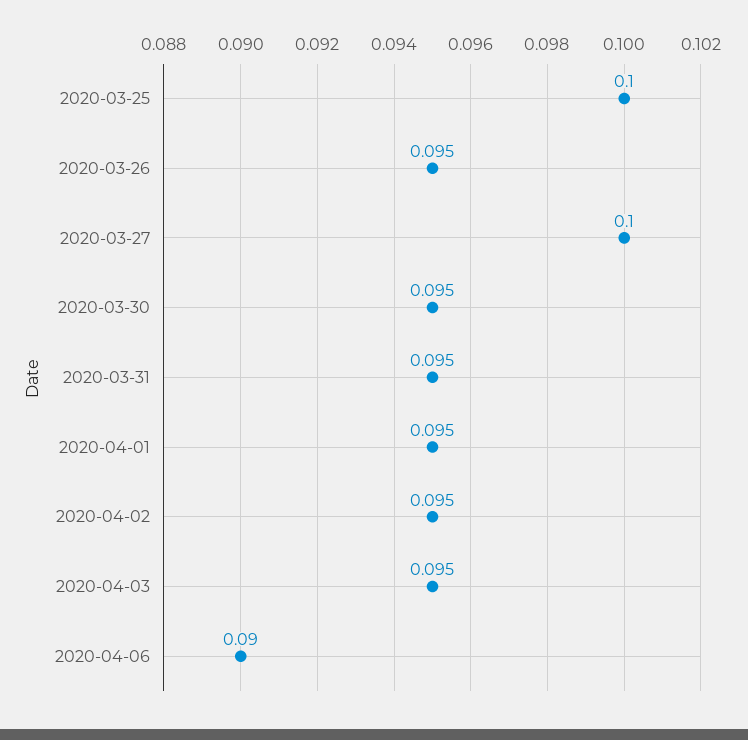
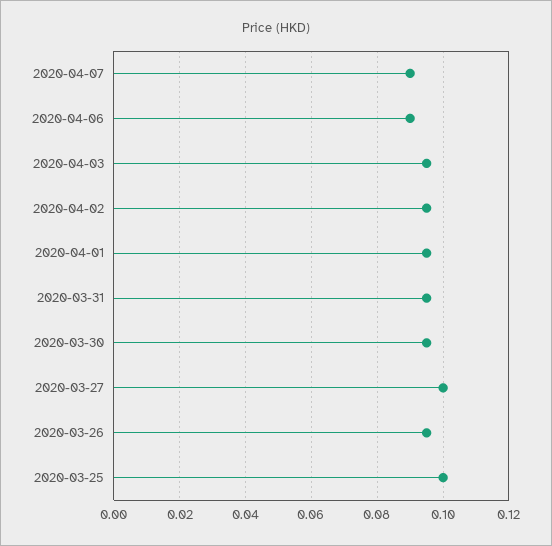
2020-04-07: none -> 0.09

